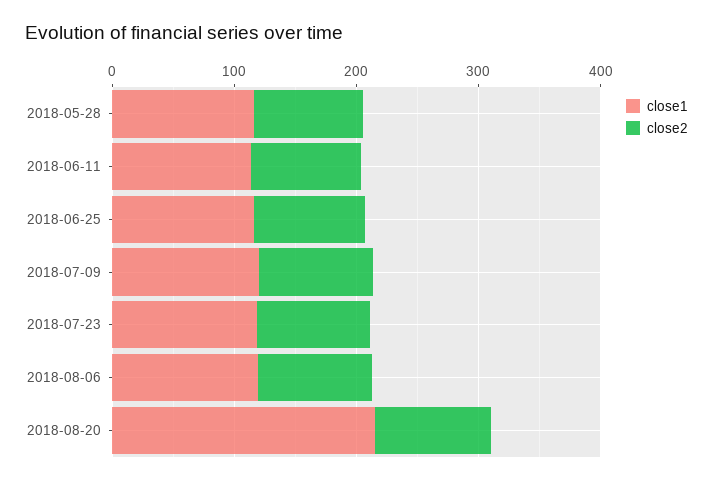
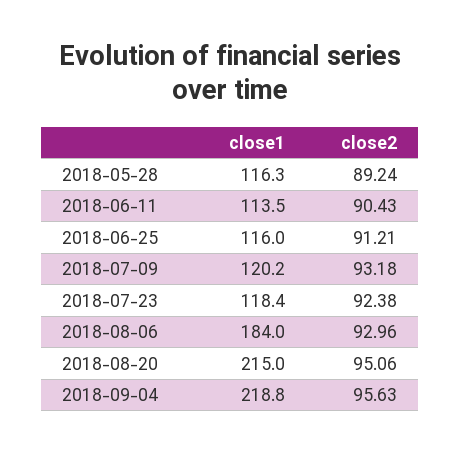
close1, 2018-08-06: 120 -> 184
close1, 2018-09-04: none -> 218.8
close2, 2018-09-04: none -> 95.63

